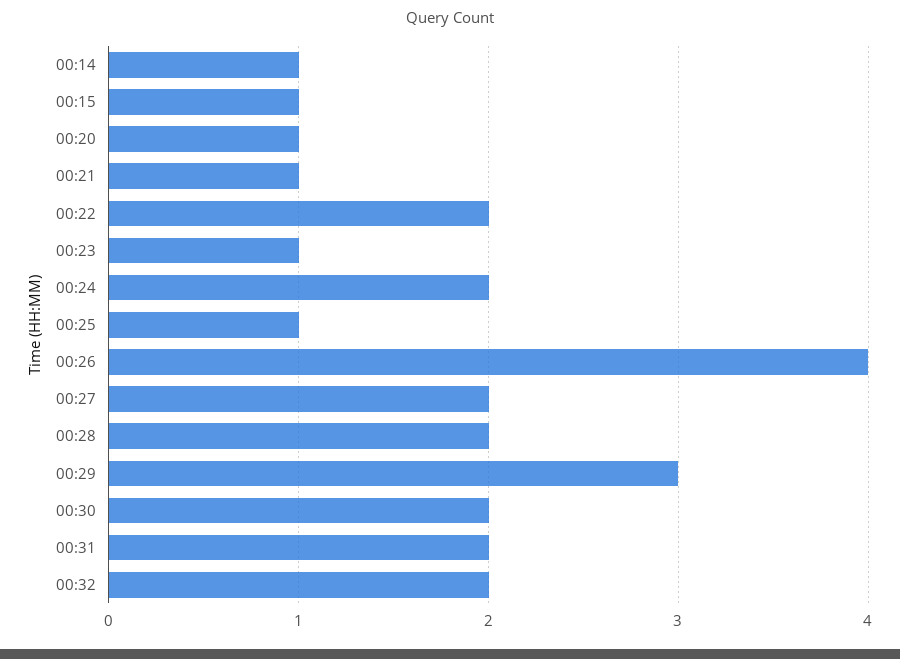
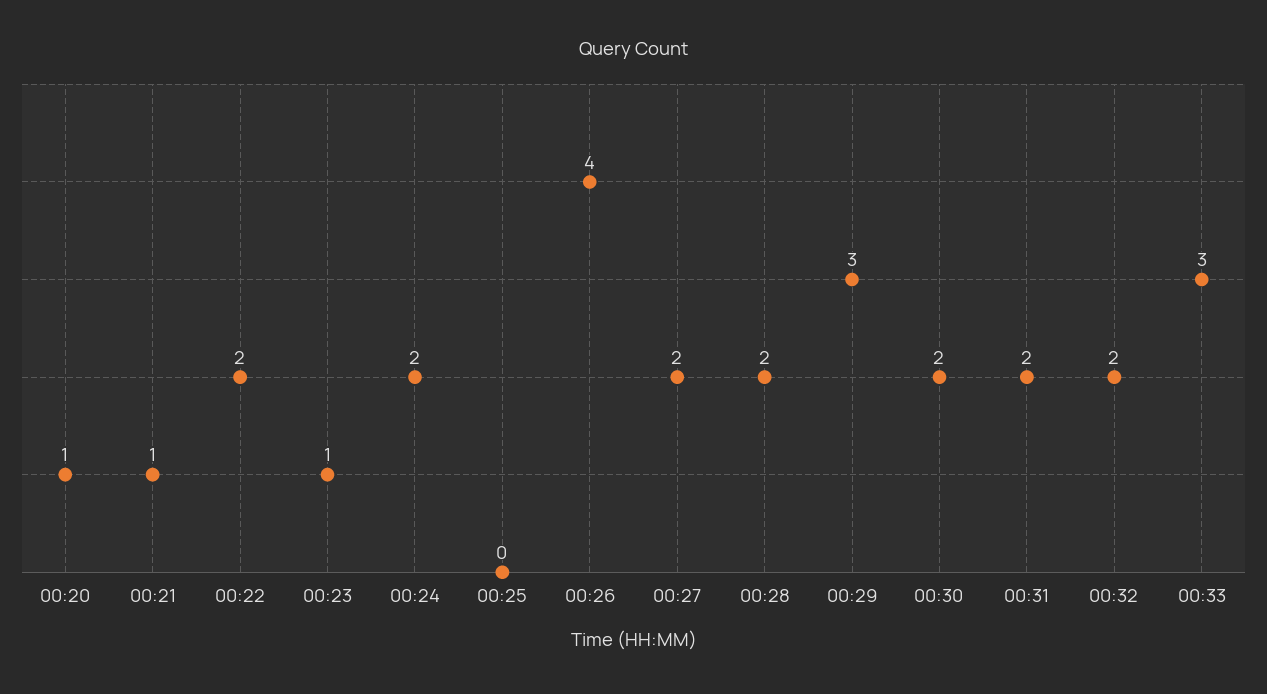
00:14: 1 -> none
00:15: 1 -> none
00:25: 1 -> 0
00:33: none -> 3

